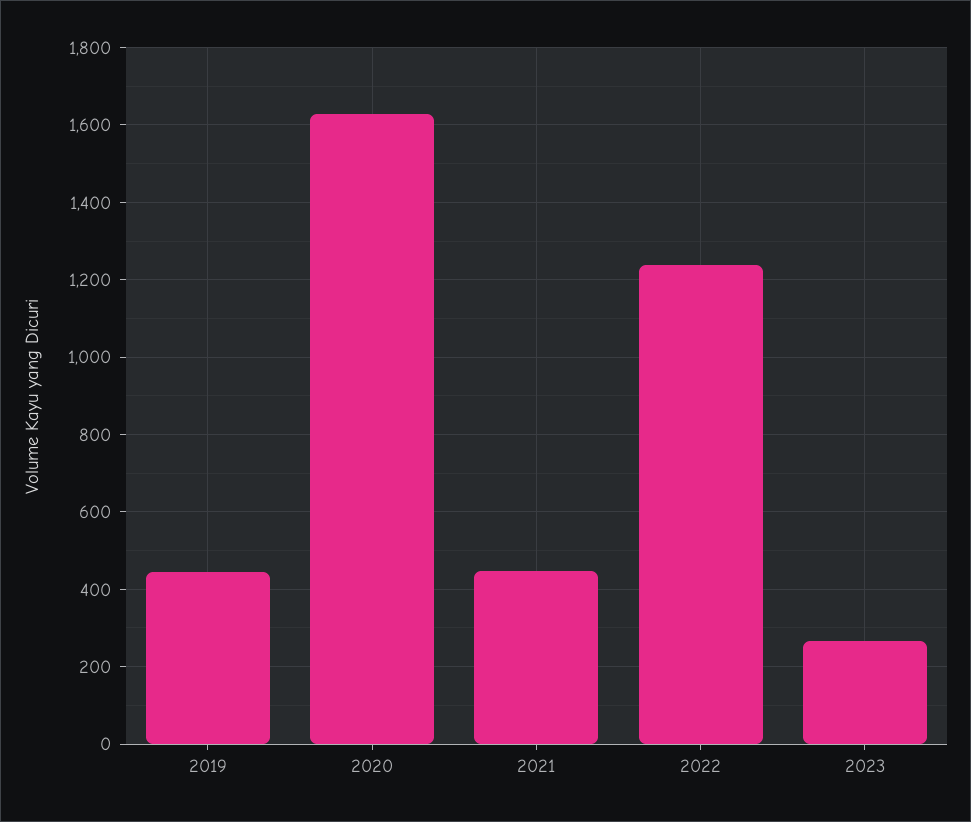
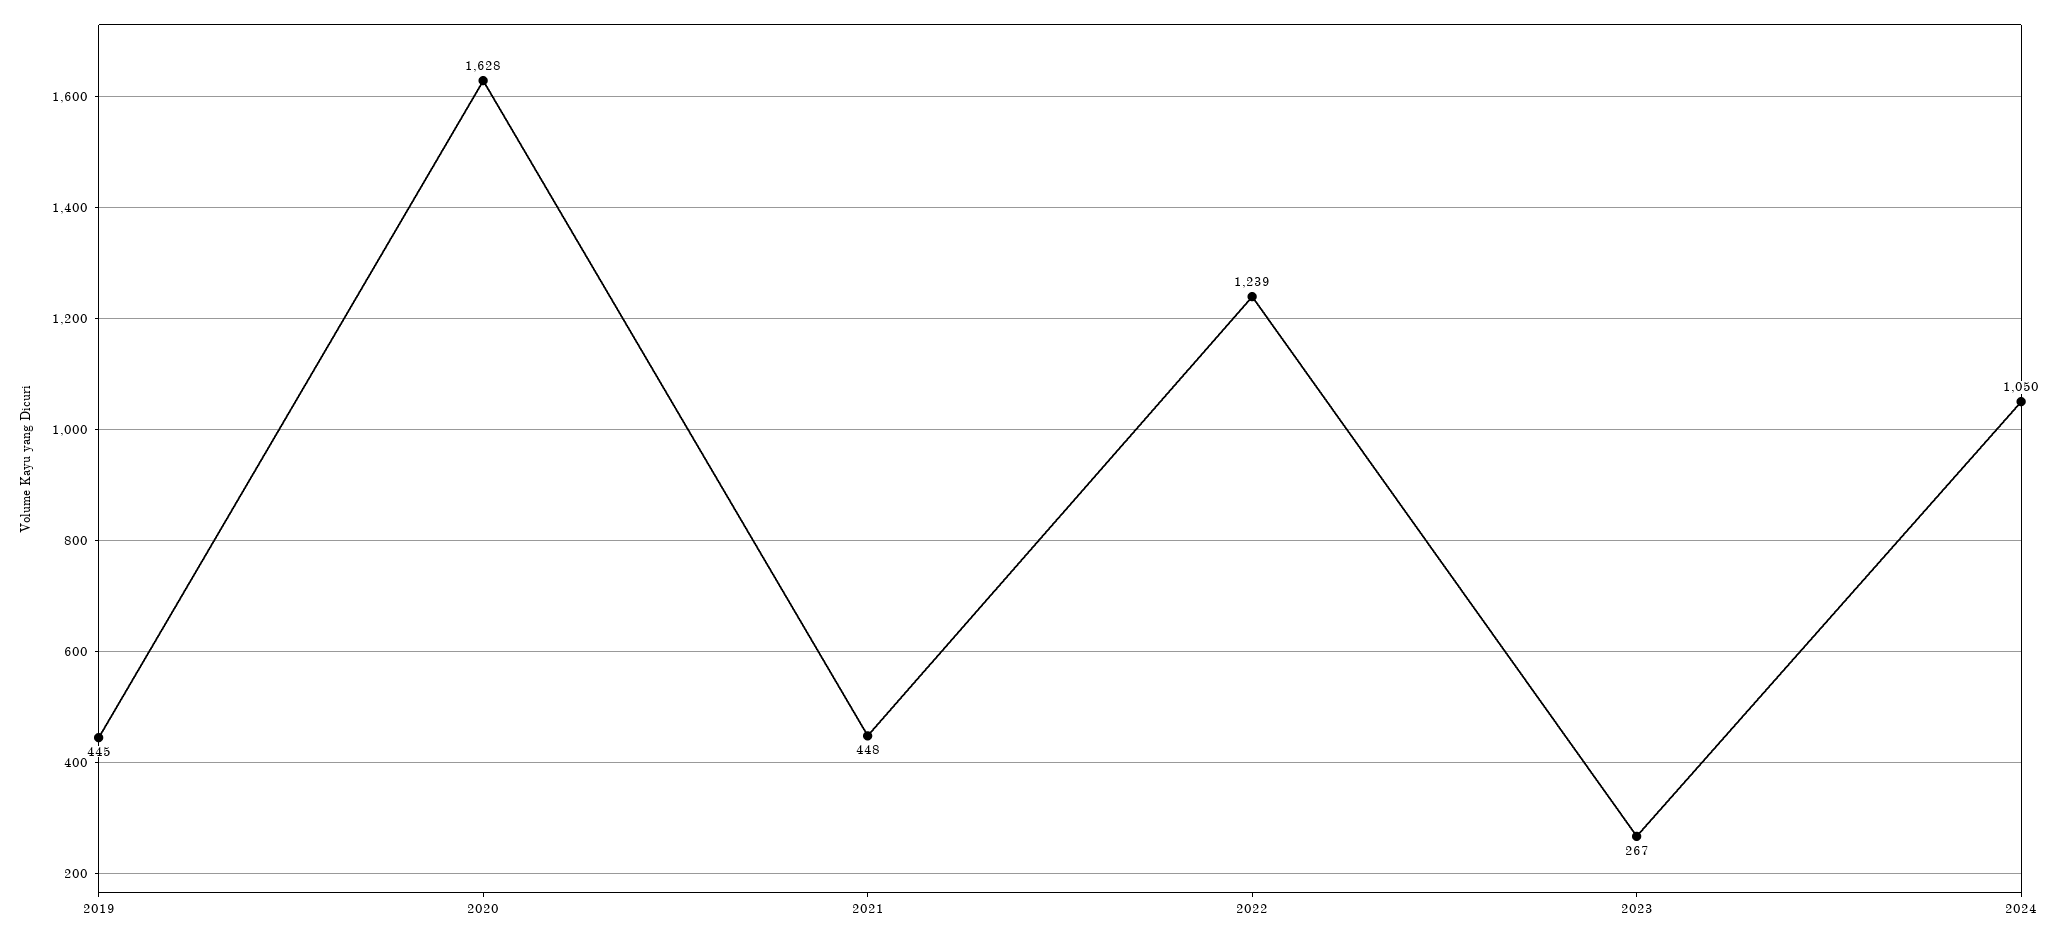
2024: none -> 1050

